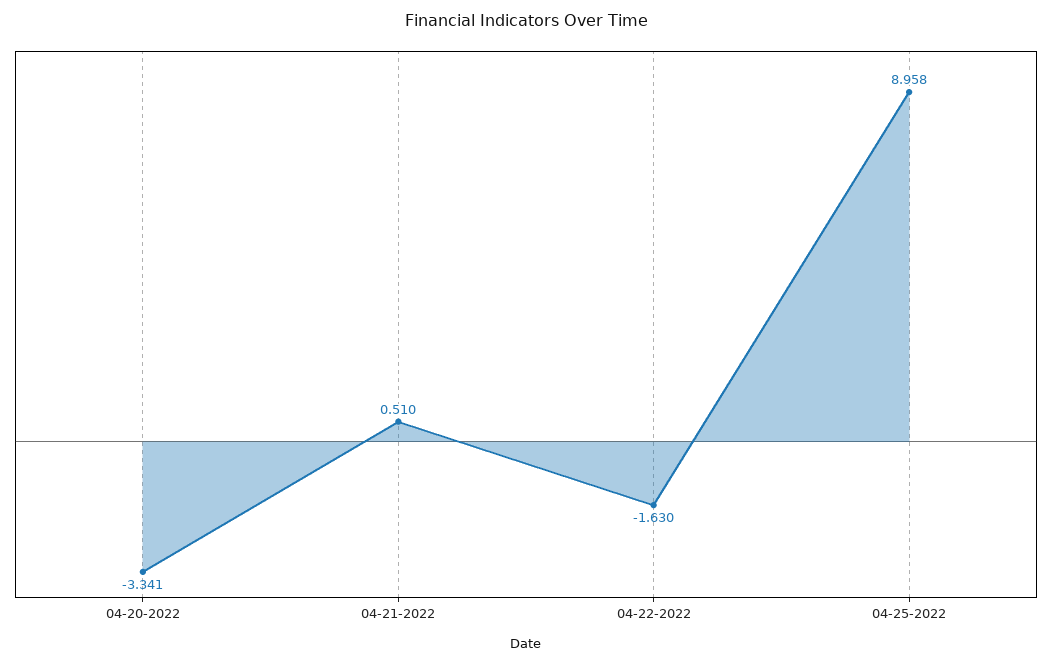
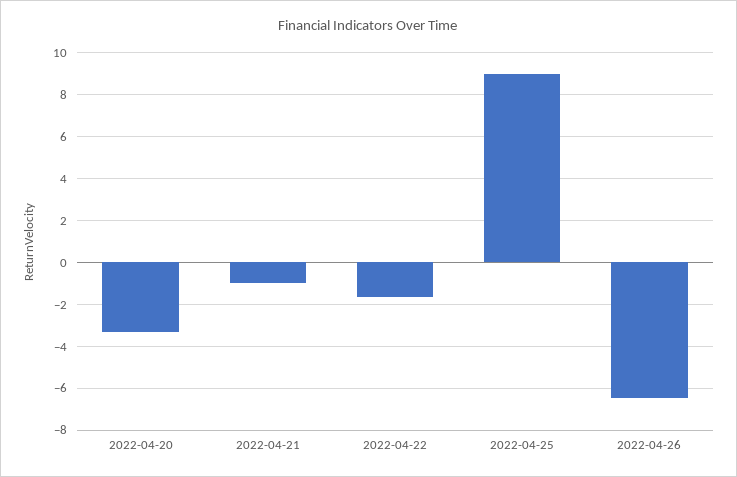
04-21-2022: 0.51 -> -1
2022-04-26: none -> -6.5

